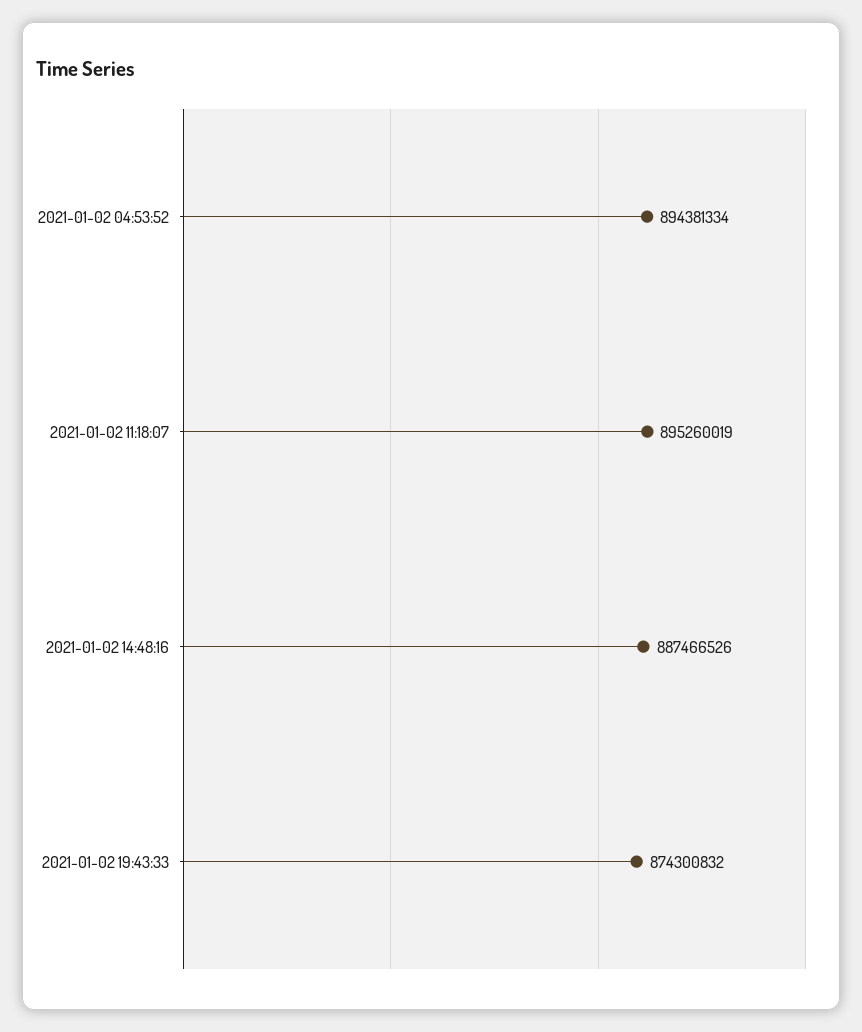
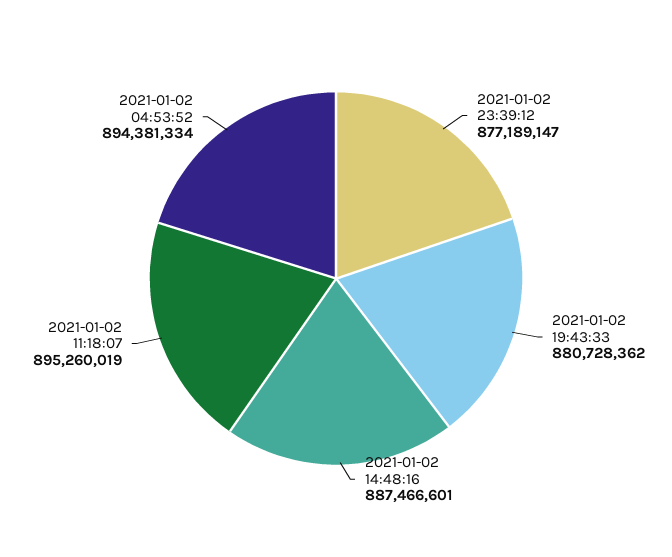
2021-01-02 14:48:16: 887466526 -> 887466601
2021-01-02 19:43:33: 874300832 -> 880728362
2021-01-02 23:39:12: none -> 877189147

